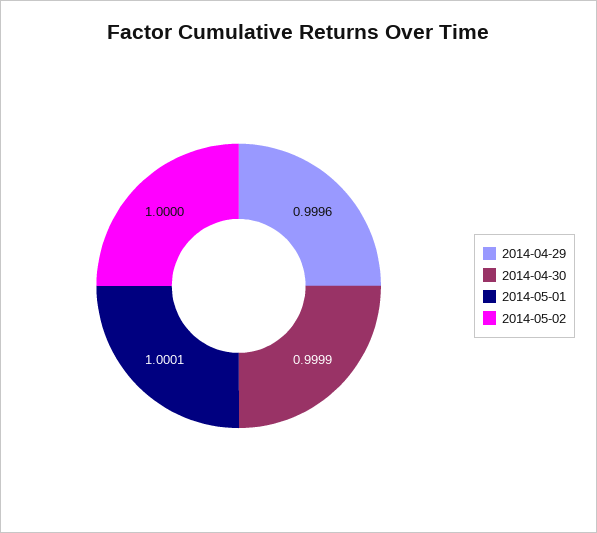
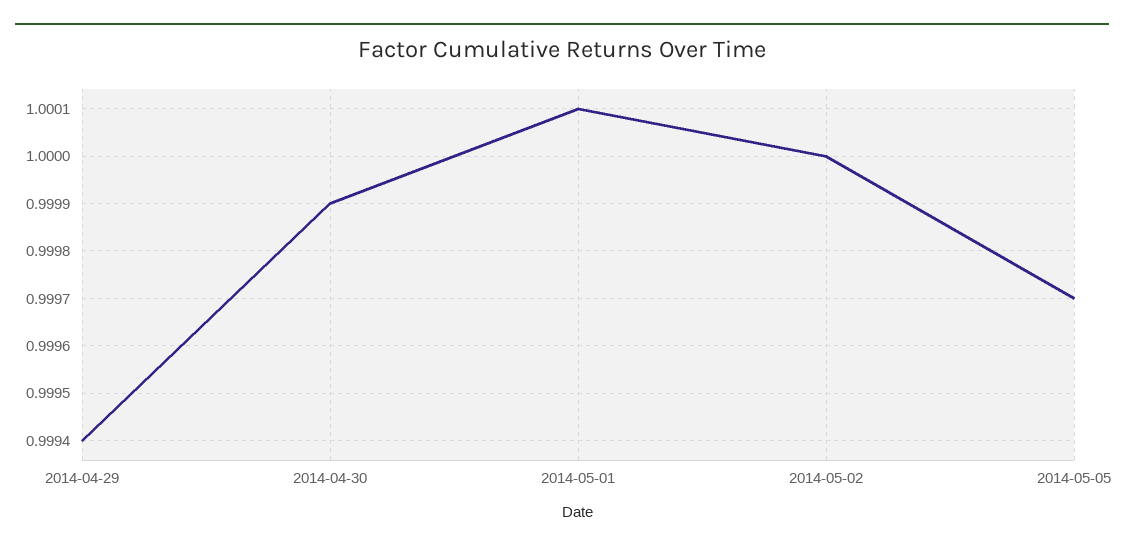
2014-04-29: 0.9996 -> 0.9994
2014-05-05: none -> 0.9997

